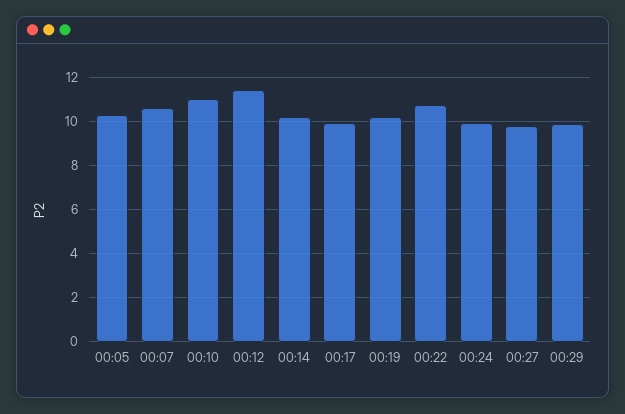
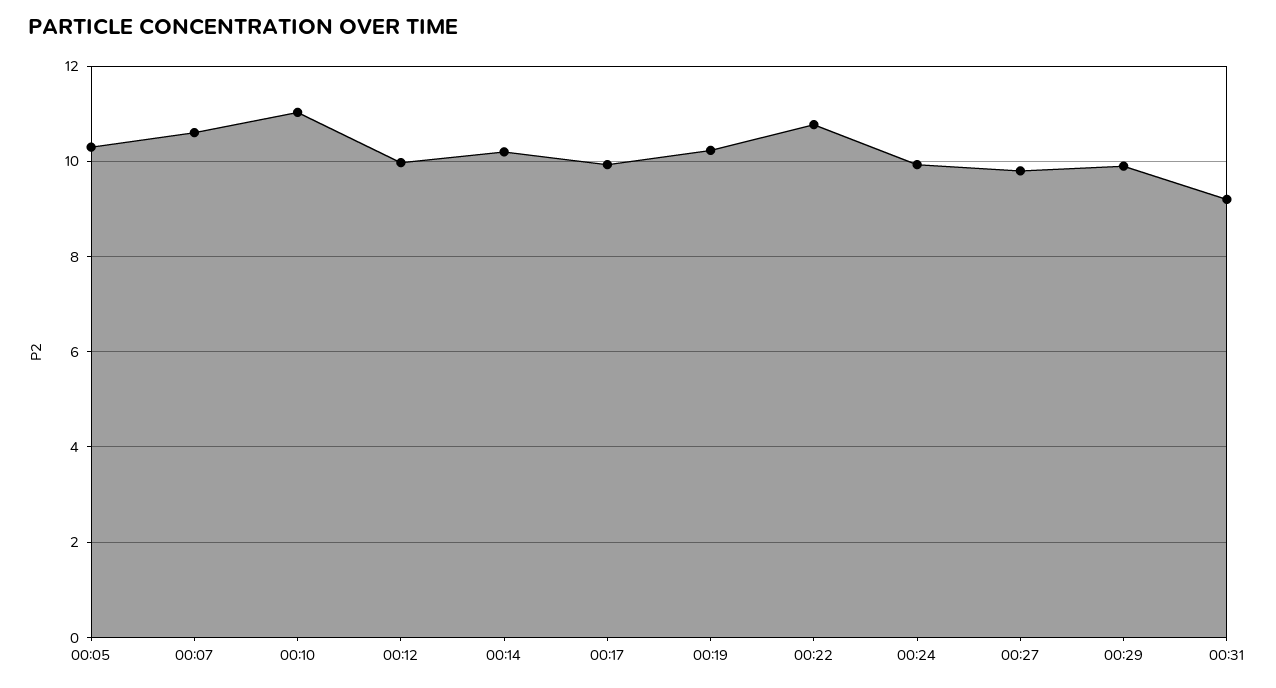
00:12: 11.5 -> 10
00:31: none -> 9.2

